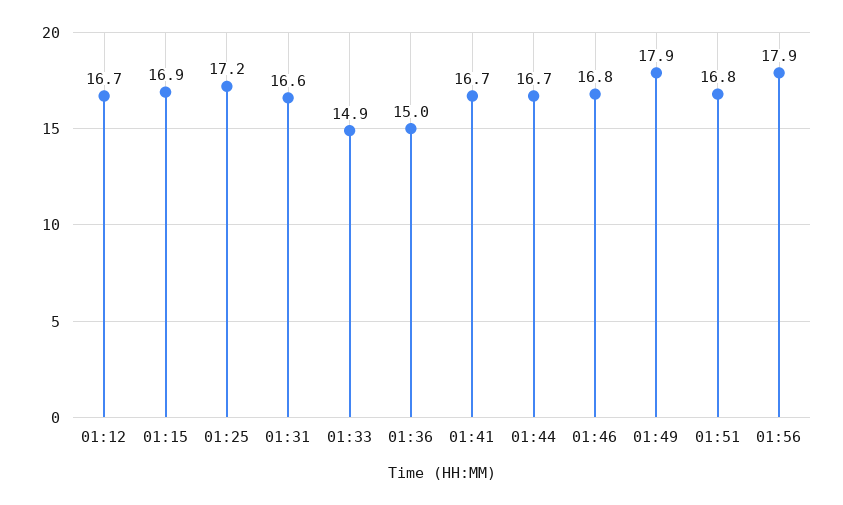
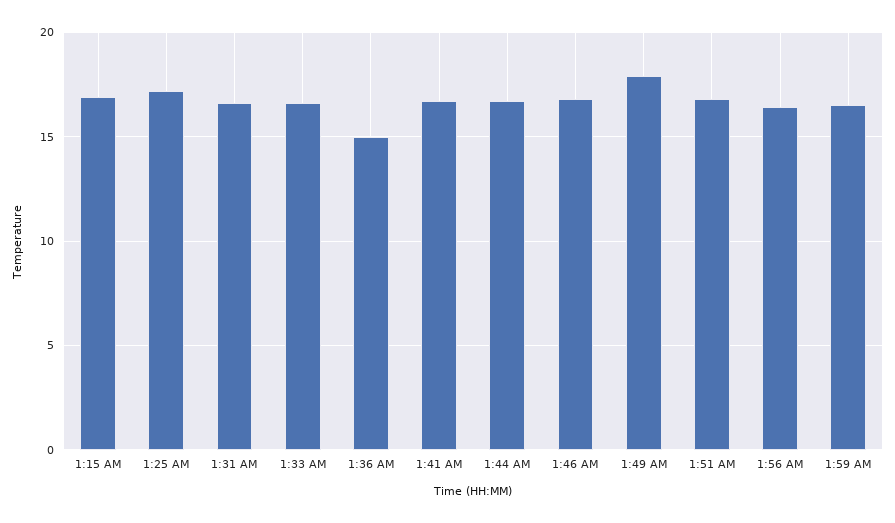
01:12: 16.7 -> none
01:33: 14.9 -> 16.5
01:56: 17.9 -> 16.5
1:59 AM: none -> 16.5

